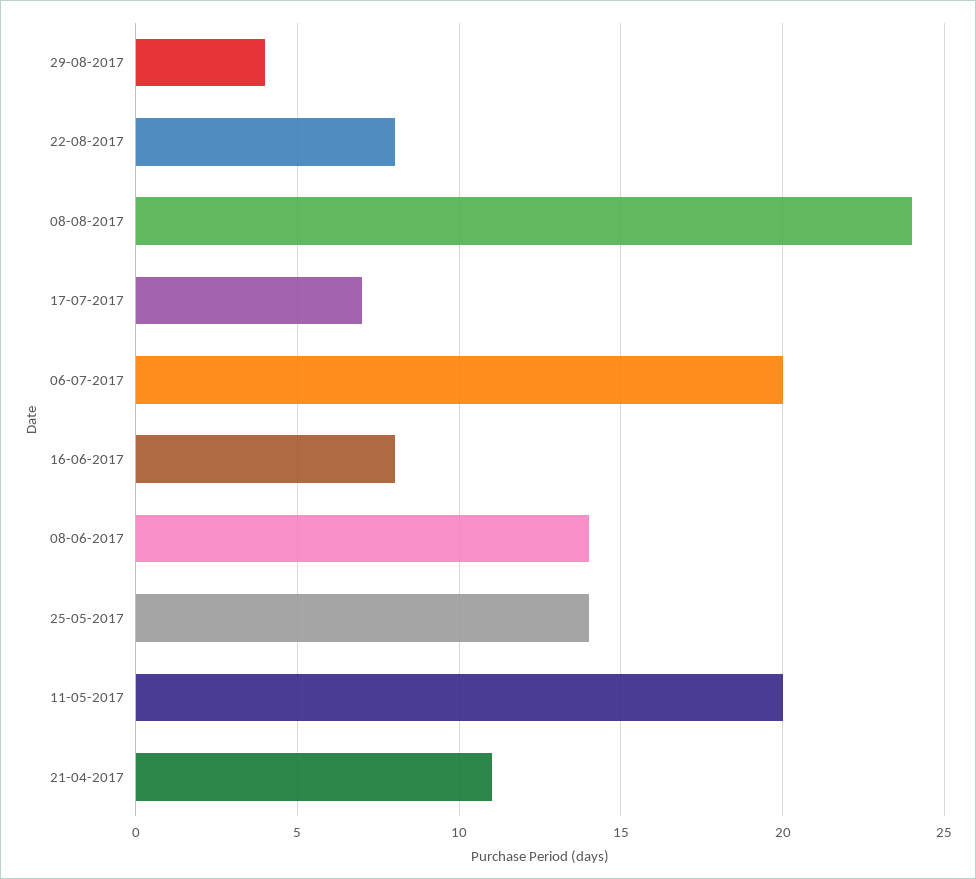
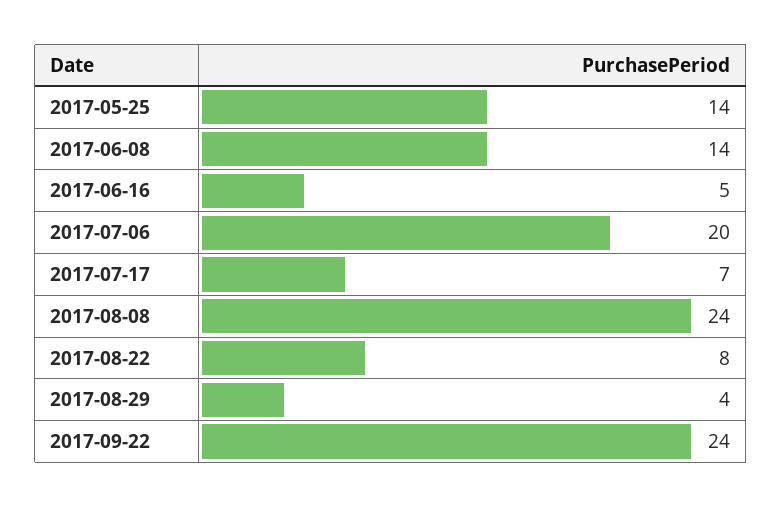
16-06-2017: 8 -> 5
11-05-2017: 20 -> none
21-04-2017: 11 -> none
2017-09-22: none -> 24

